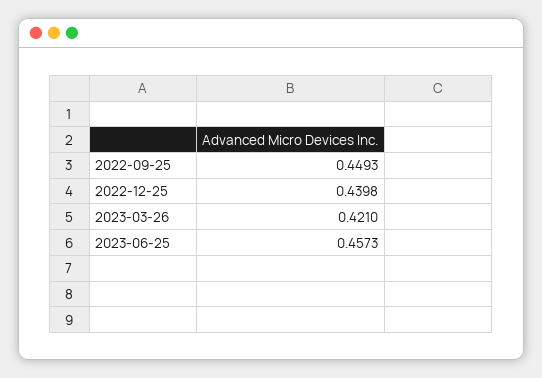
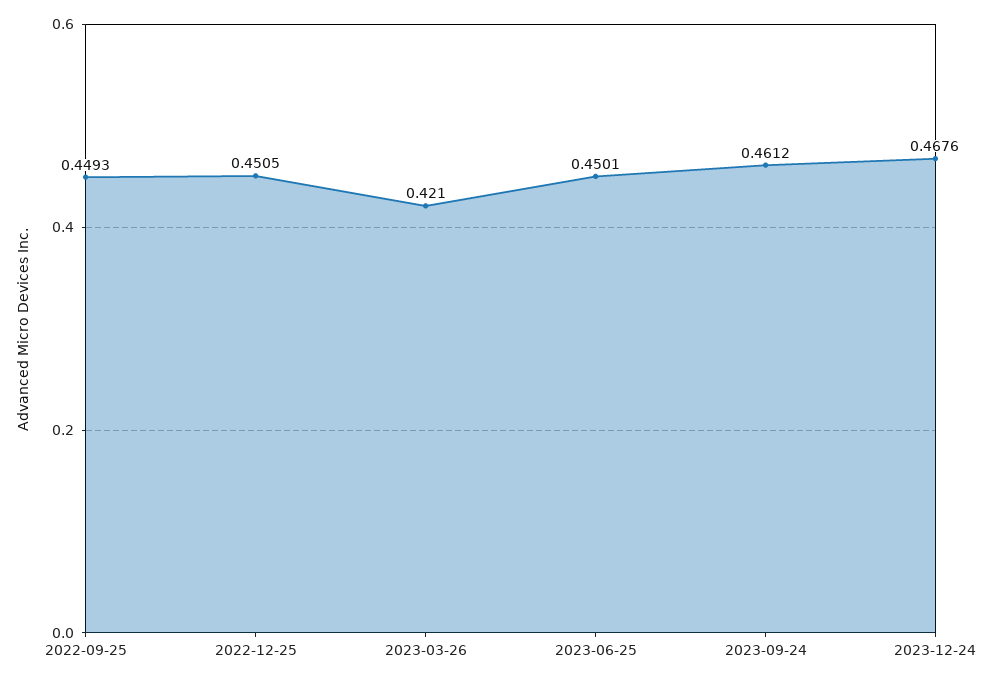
2022-12-25: 0.4398 -> 0.4505
2023-06-25: 0.4573 -> 0.4501
2023-09-24: none -> 0.4612
2023-12-24: none -> 0.4676

